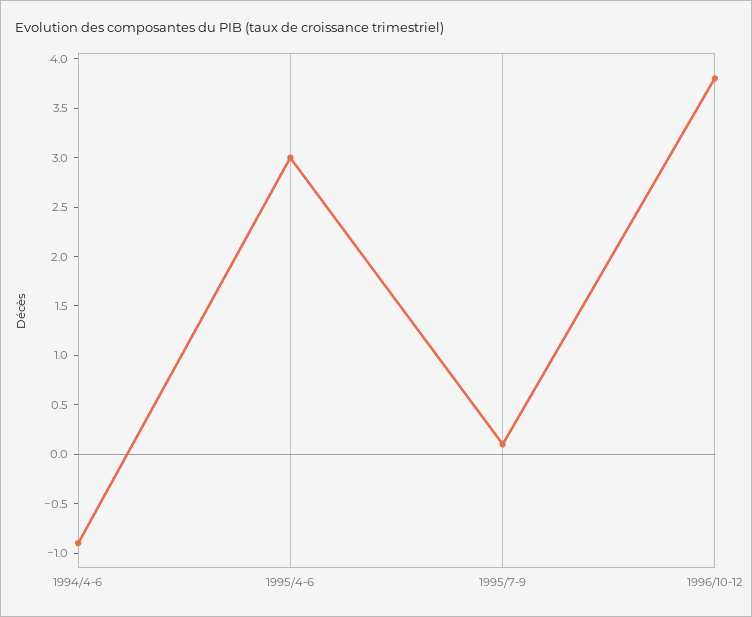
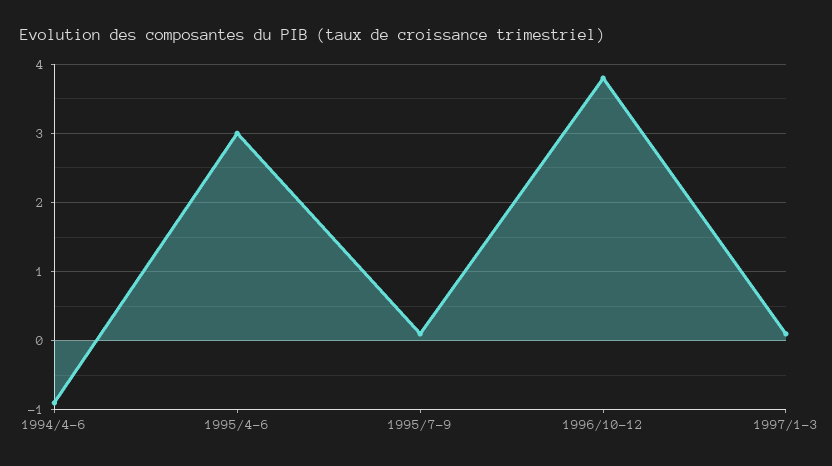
1997/1-3: none -> 0.1

